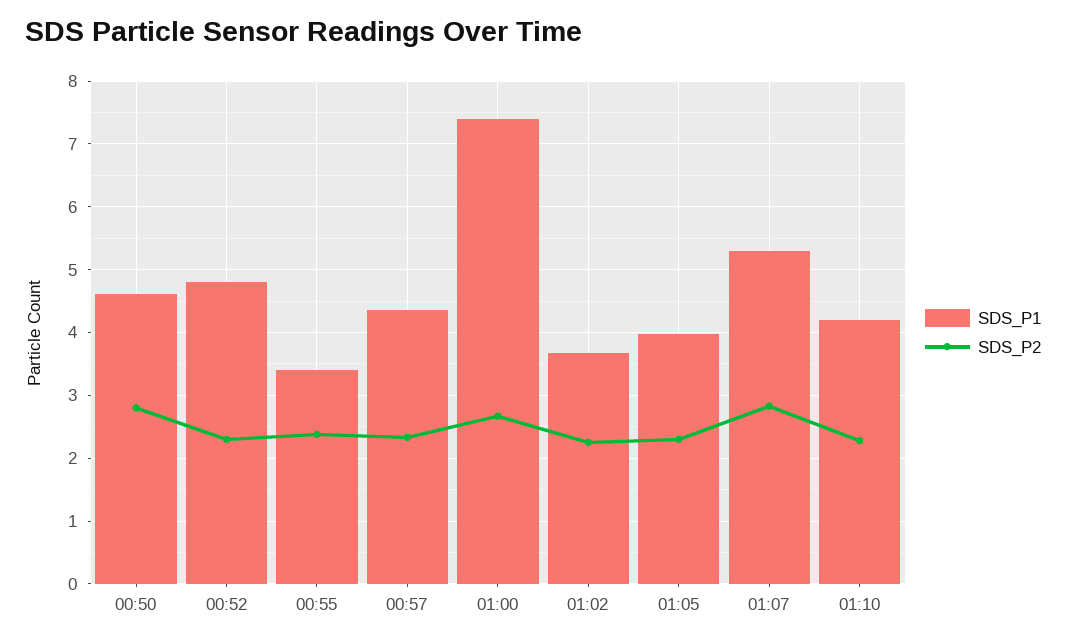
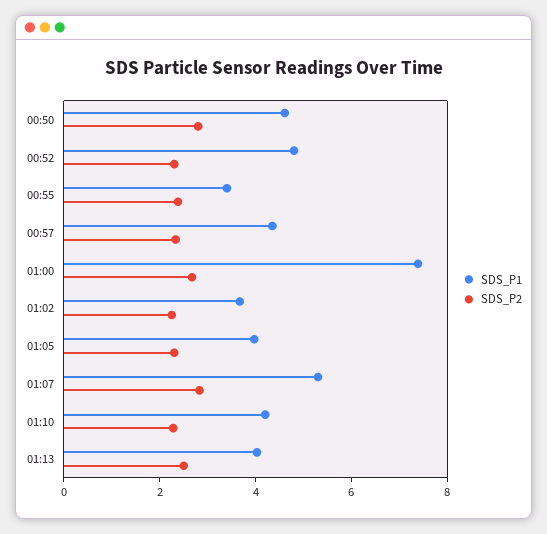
SDS_P1, 01:13: none -> 4
SDS_P2, 01:13: none -> 2.5

